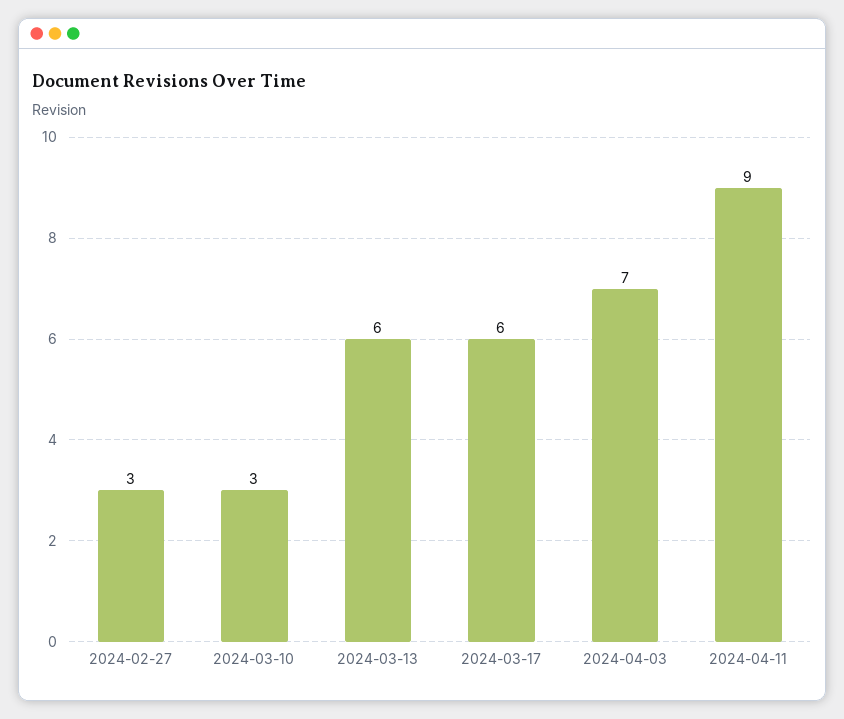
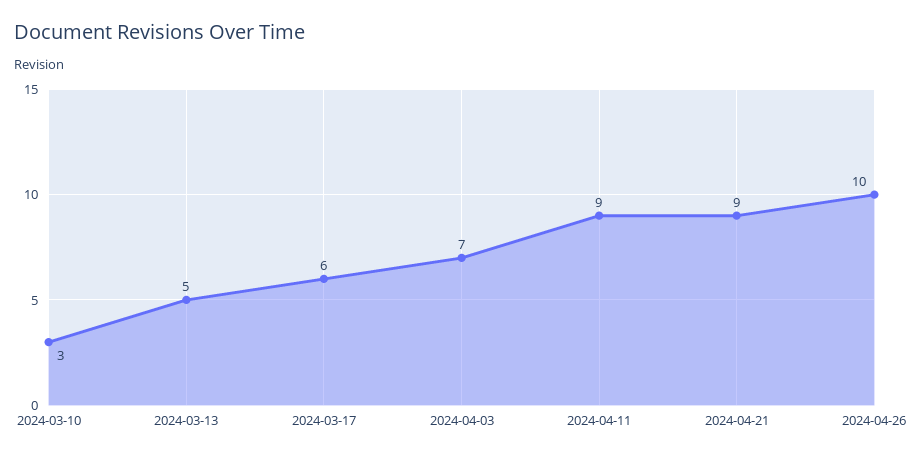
2024-02-27: 3 -> none
2024-03-13: 6 -> 5
2024-04-21: none -> 9
2024-04-26: none -> 10

